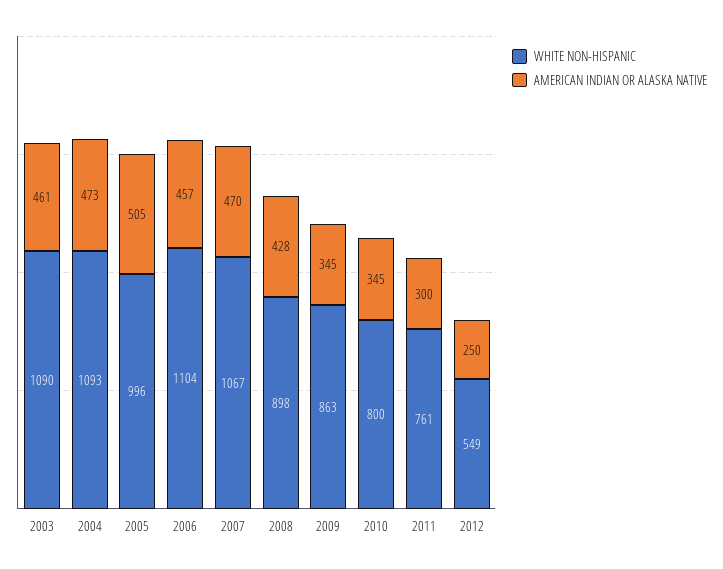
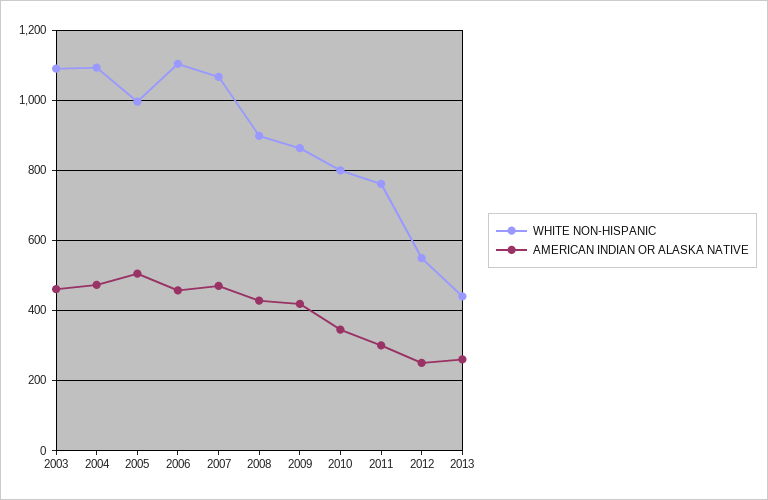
AMERICAN INDIAN OR ALASKA NATIVE, 2009: 345 -> 420
WHITE NON-HISPANIC, 2013: none -> 440
AMERICAN INDIAN OR ALASKA NATIVE, 2013: none -> 260

